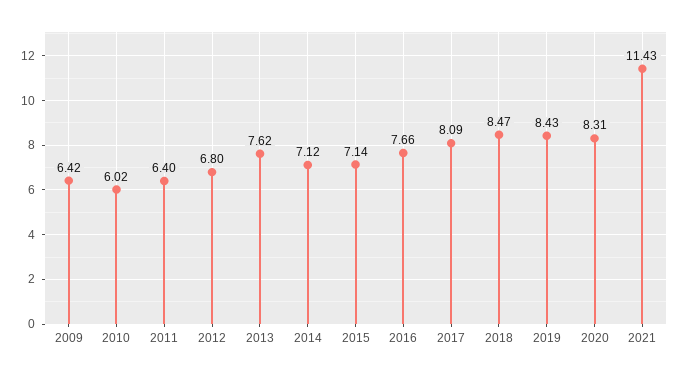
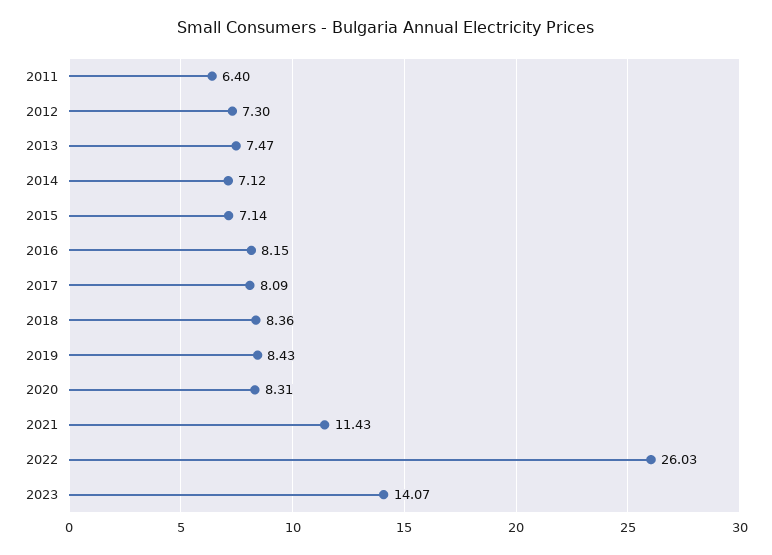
2009: 6.42 -> none
2010: 6.02 -> none
2012: 6.8 -> 7.3
2013: 7.62 -> 7.47
2016: 7.66 -> 8.15
2018: 8.47 -> 8.36
2022: none -> 26.03
2023: none -> 14.07

